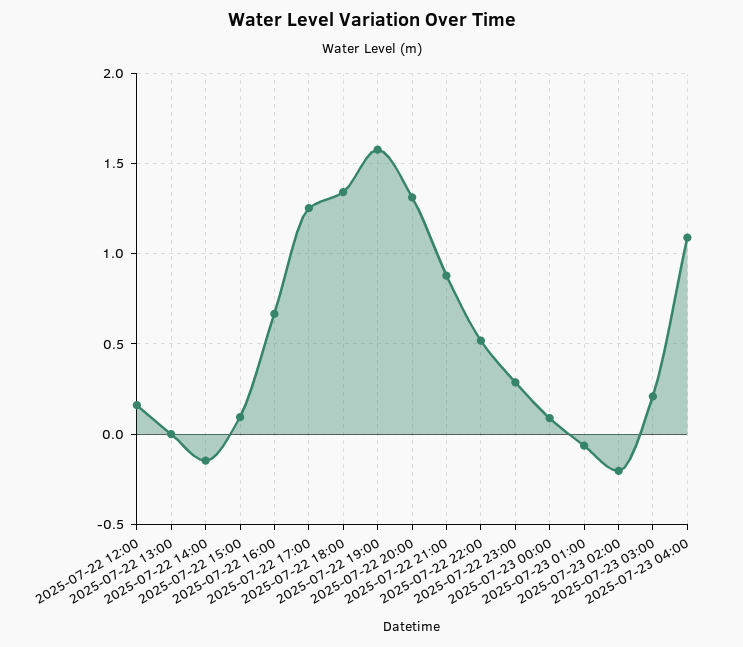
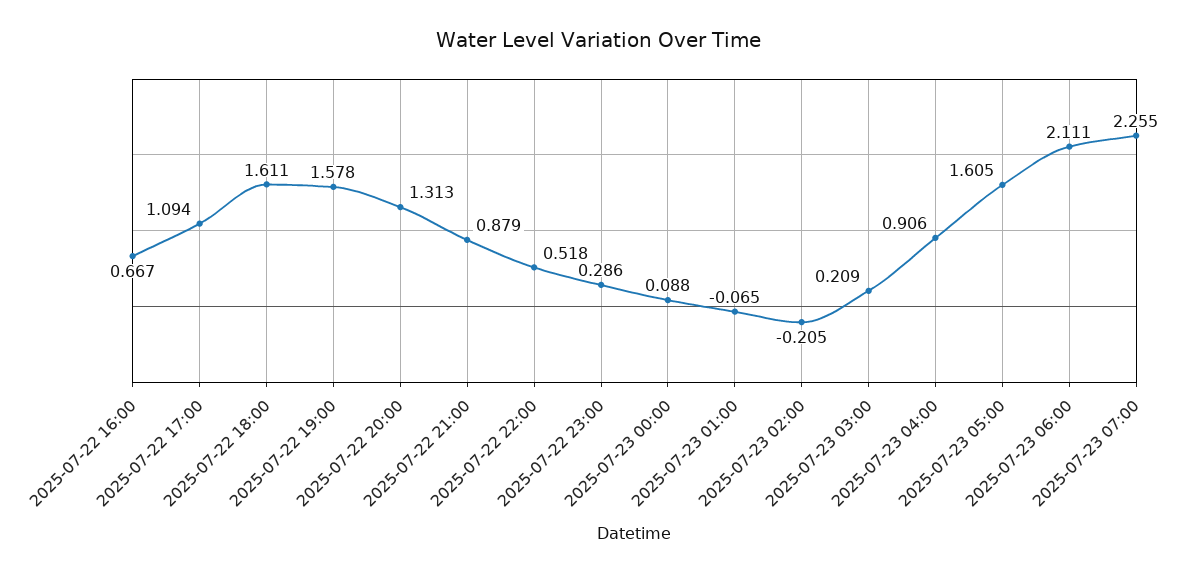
2025-07-22 12:00: 0.15 -> none
2025-07-22 13:00: 0 -> none
2025-07-22 14:00: -0.15 -> none
2025-07-22 15:00: 0.1 -> none
2025-07-22 17:00: 1.25 -> 1.094
2025-07-22 18:00: 1.35 -> 1.611
2025-07-23 04:00: 1.1 -> 0.906
2025-07-23 05:00: none -> 1.605
2025-07-23 06:00: none -> 2.111
2025-07-23 07:00: none -> 2.255

